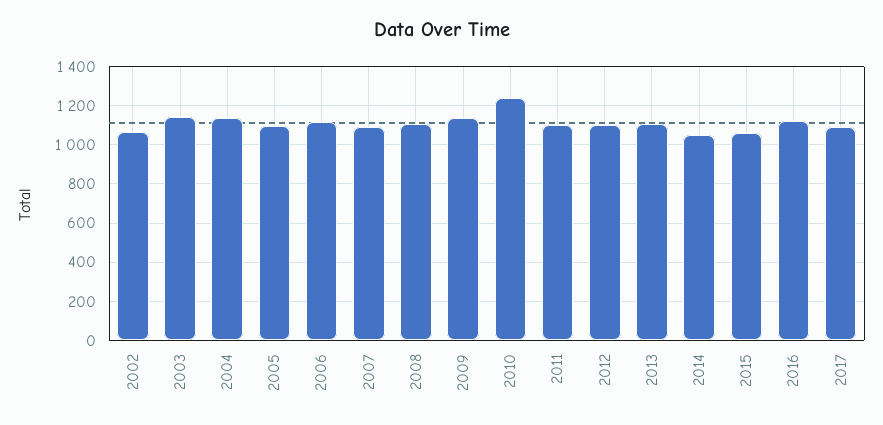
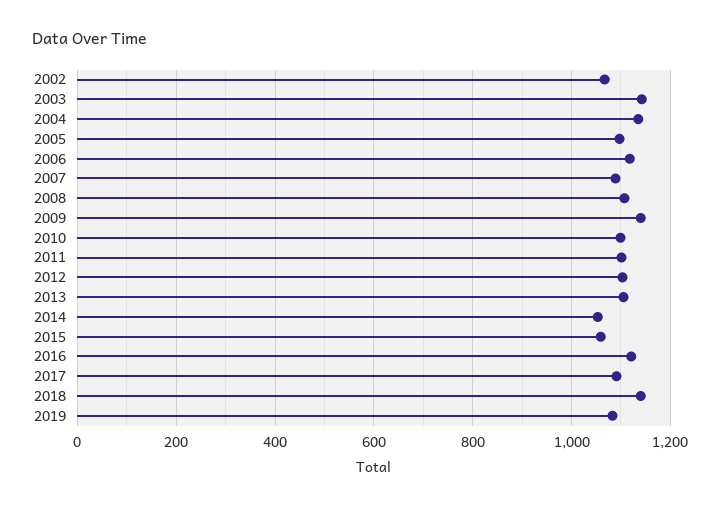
2010: 1250 -> 1100
2018: none -> 1140
2019: none -> 1080

